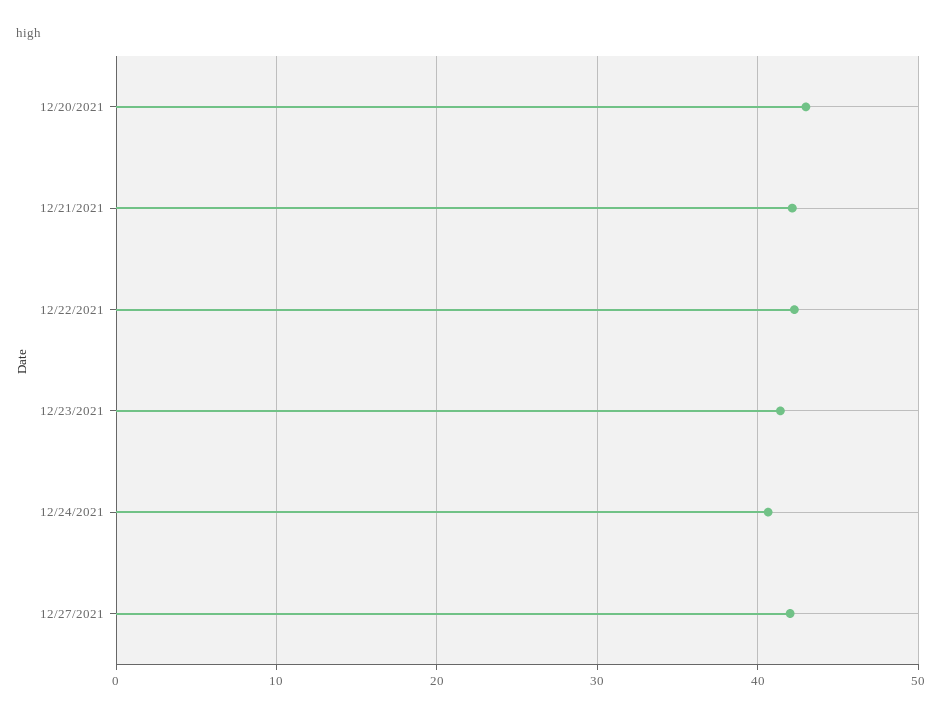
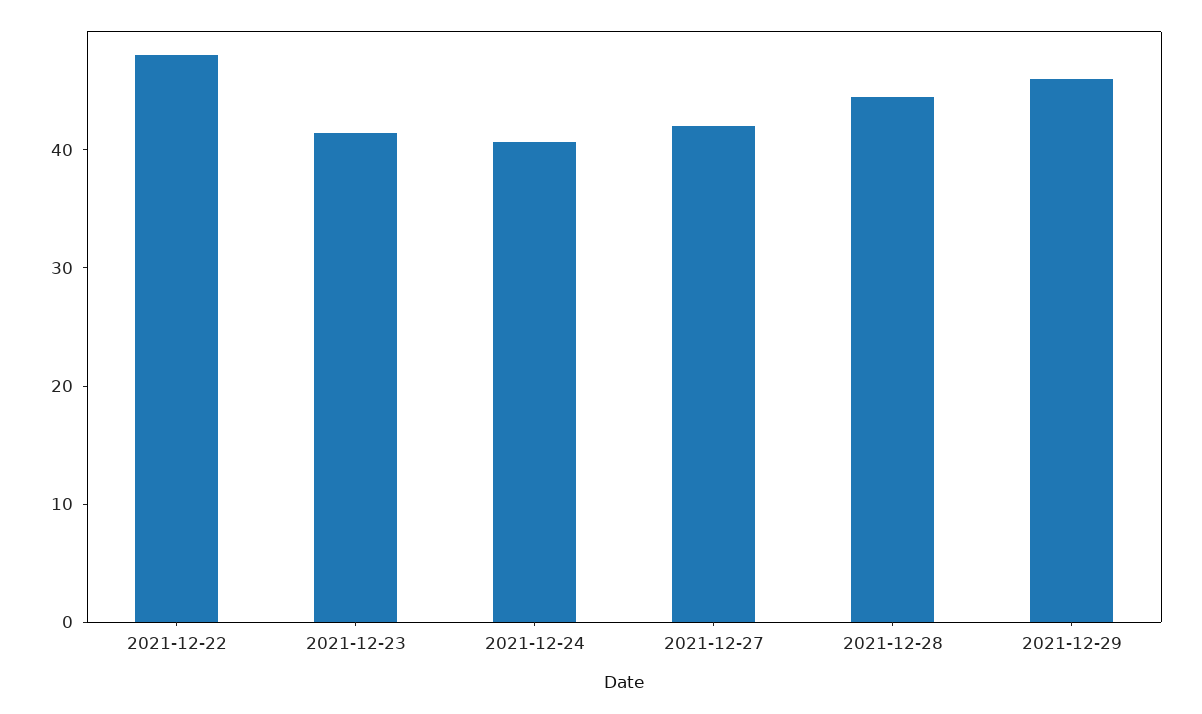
12/20/2021: 43 -> none
12/21/2021: 42 -> none
12/22/2021: 42 -> 48
2021-12-28: none -> 44
2021-12-29: none -> 46

